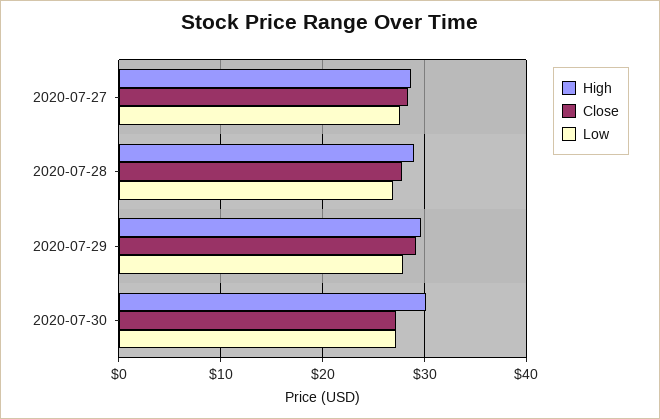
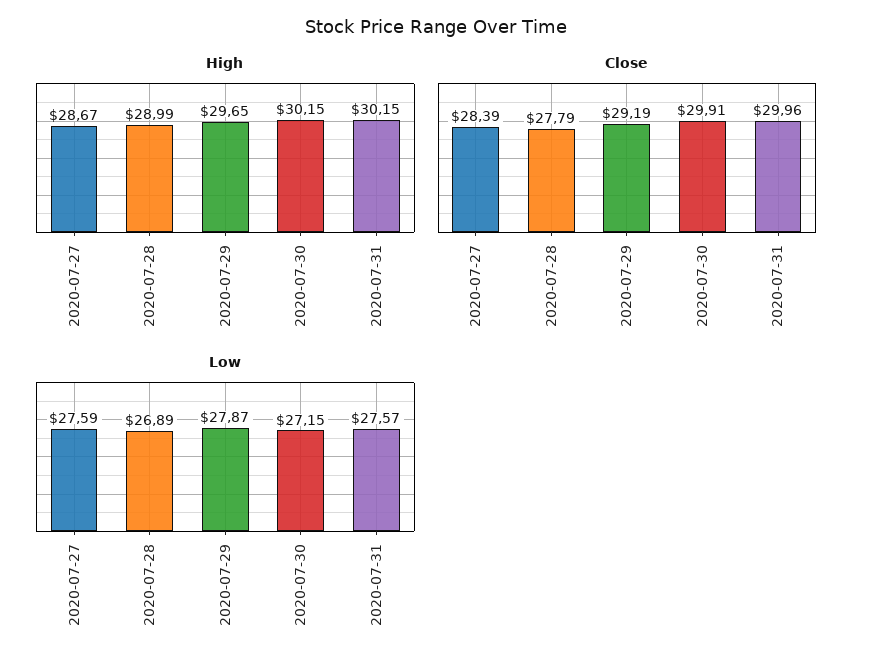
Close, 2020-07-30: 27 -> 29.91
High, 2020-07-31: none -> 30.15
Close, 2020-07-31: none -> 29.96
Low, 2020-07-31: none -> 27.57

